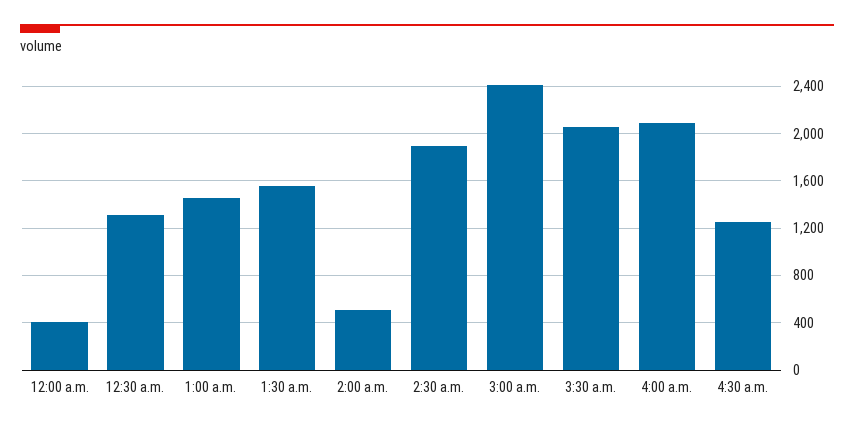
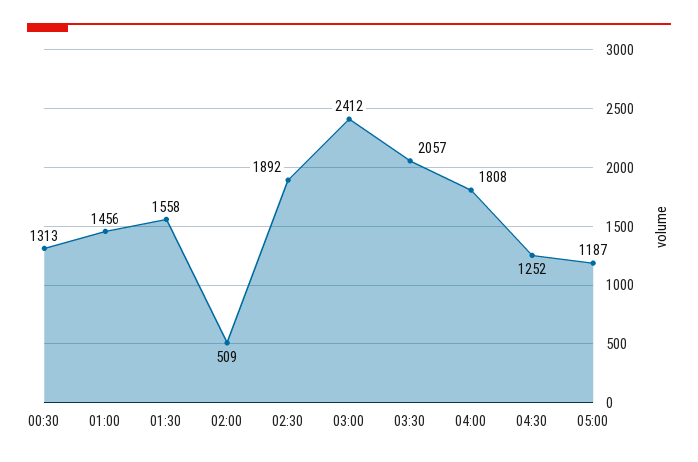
12:00 a.m.: 400 -> none
4:00 a.m.: 2100 -> 1808
05:00: none -> 1187

